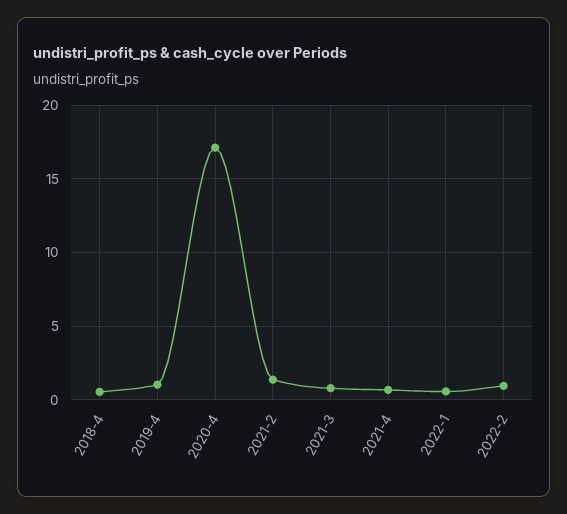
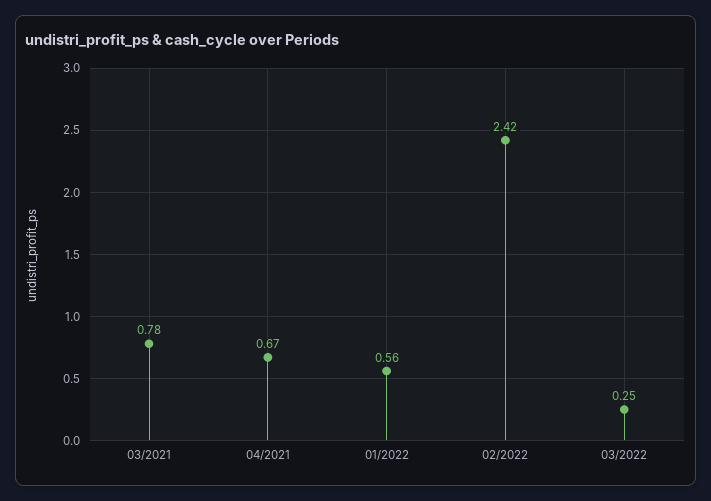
2018-4: 0.5 -> none
2019-4: 1 -> none
2020-4: 17 -> none
2021-2: 1.5 -> none
2022-2: 1 -> 2.42
03/2022: none -> 0.25

